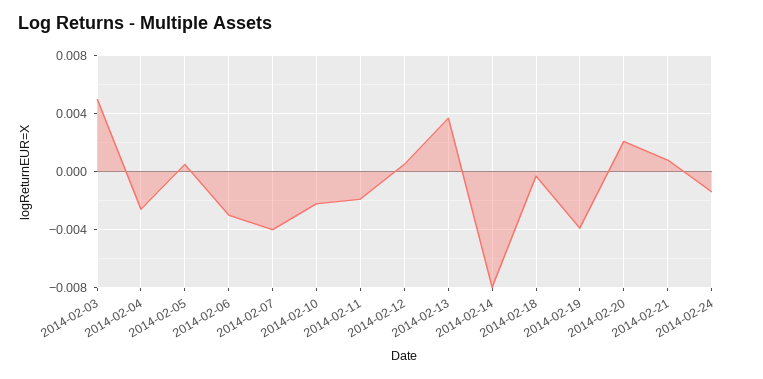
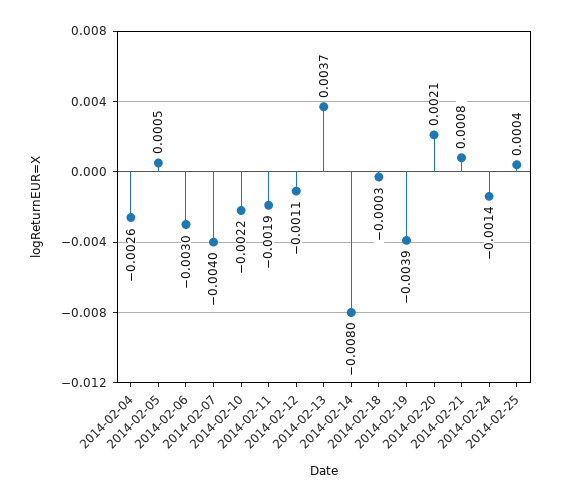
2014-02-03: 0.005 -> none
2014-02-12: 0.0005 -> -0.0011
2014-02-25: none -> 0.0004

